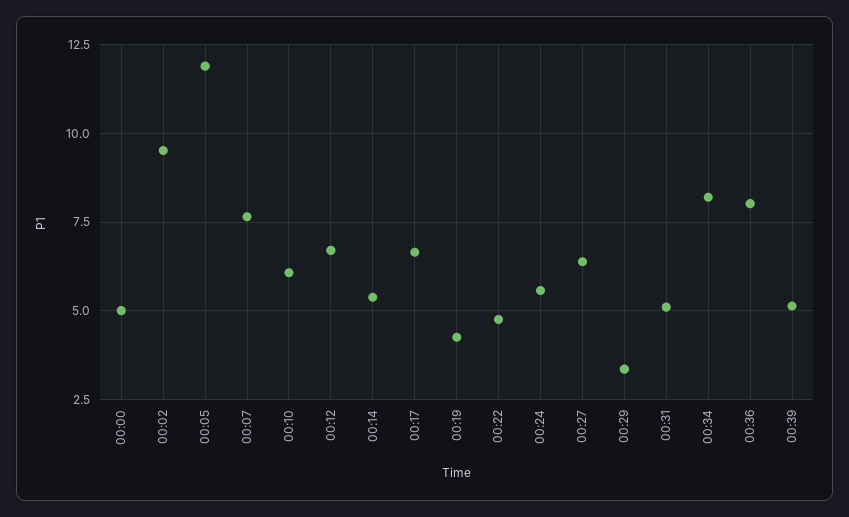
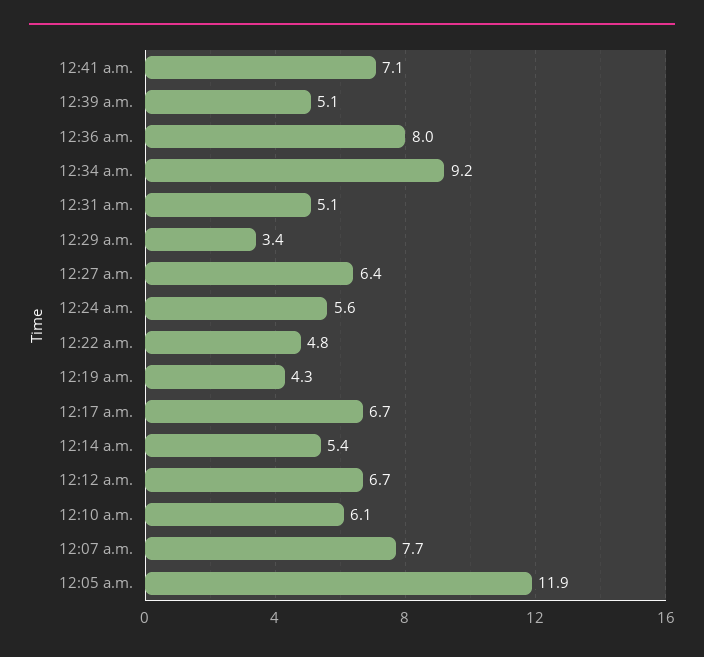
00:00: 5 -> none
00:02: 9.5 -> none
00:34: 8.25 -> 9.2
12:41 a.m.: none -> 7.1

